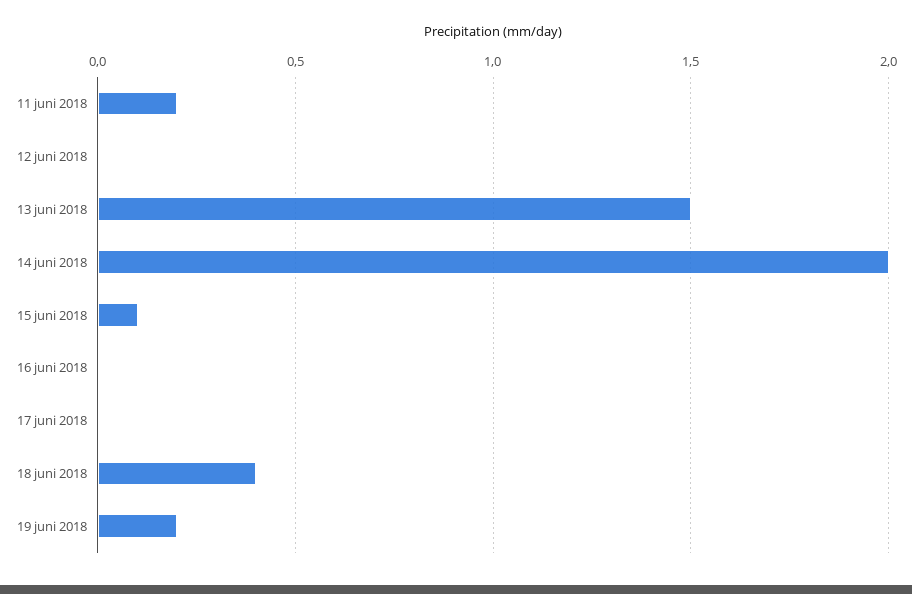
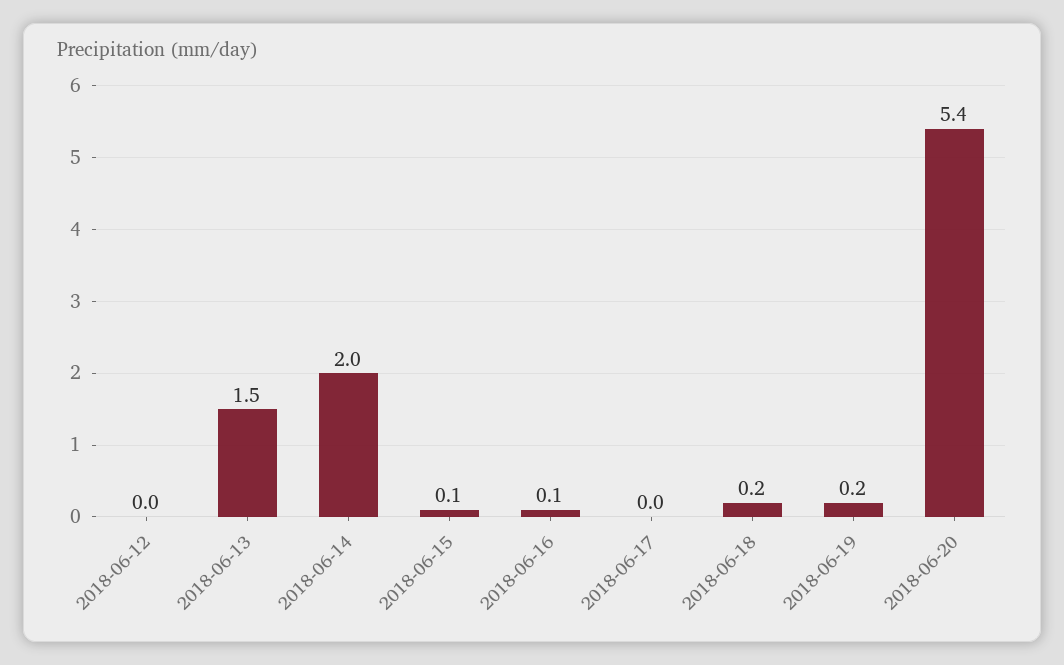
11 juni 2018: 0.2 -> none
16 juni 2018: 0 -> 0.1
18 juni 2018: 0.4 -> 0.2
2018-06-20: none -> 5.4

